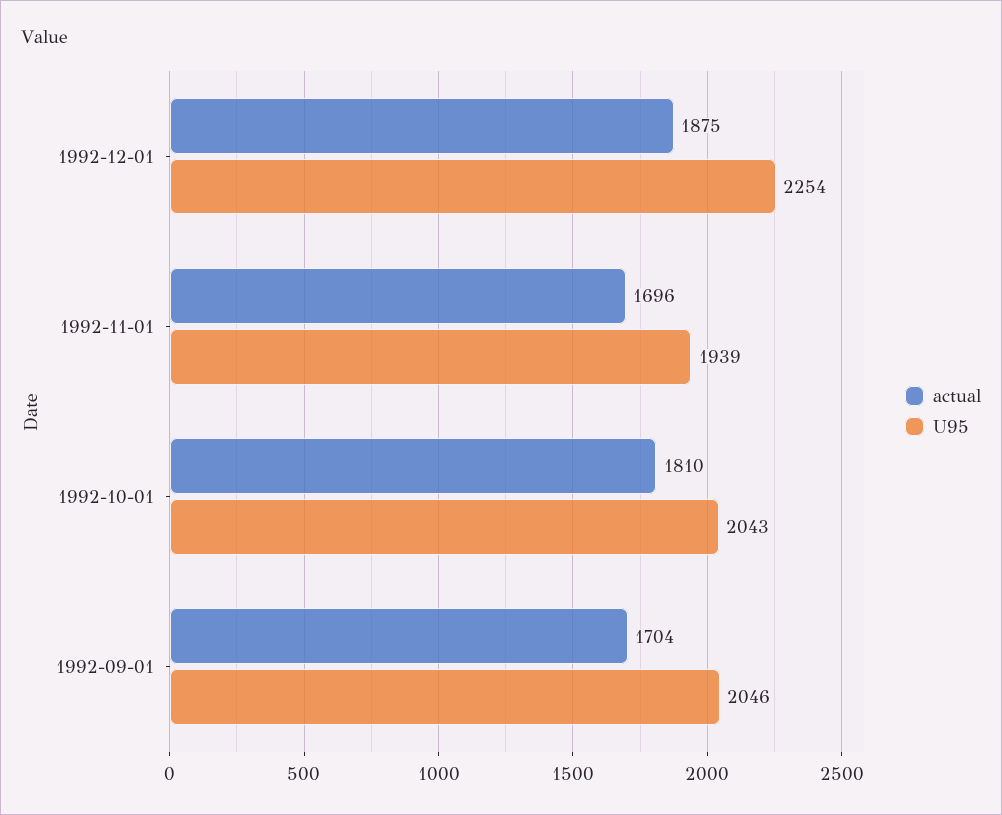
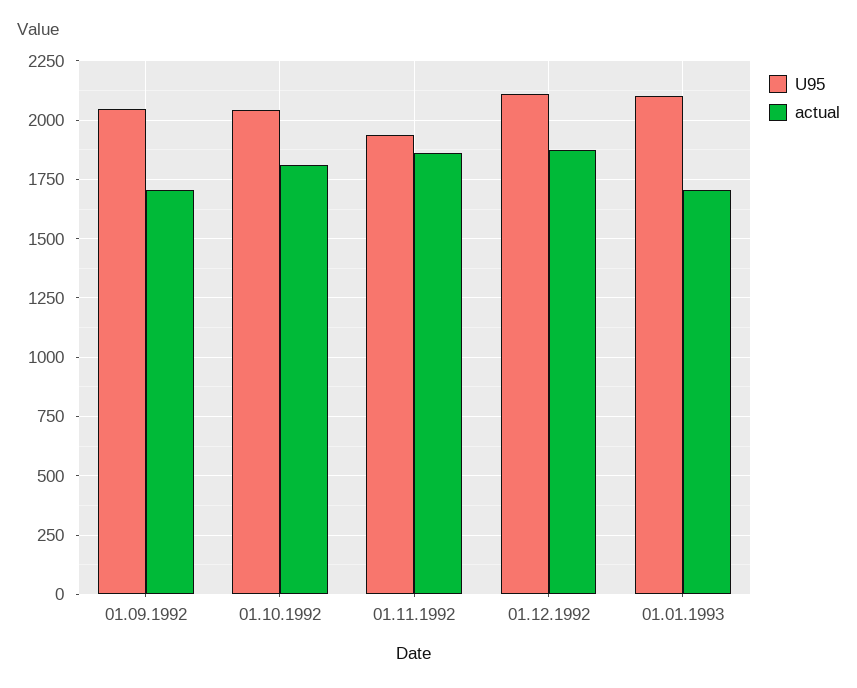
U95, 1992-12-01: 2254 -> 2100
actual, 1992-11-01: 1696 -> 1850
U95, 01.01.1993: none -> 2100
actual, 01.01.1993: none -> 1700

